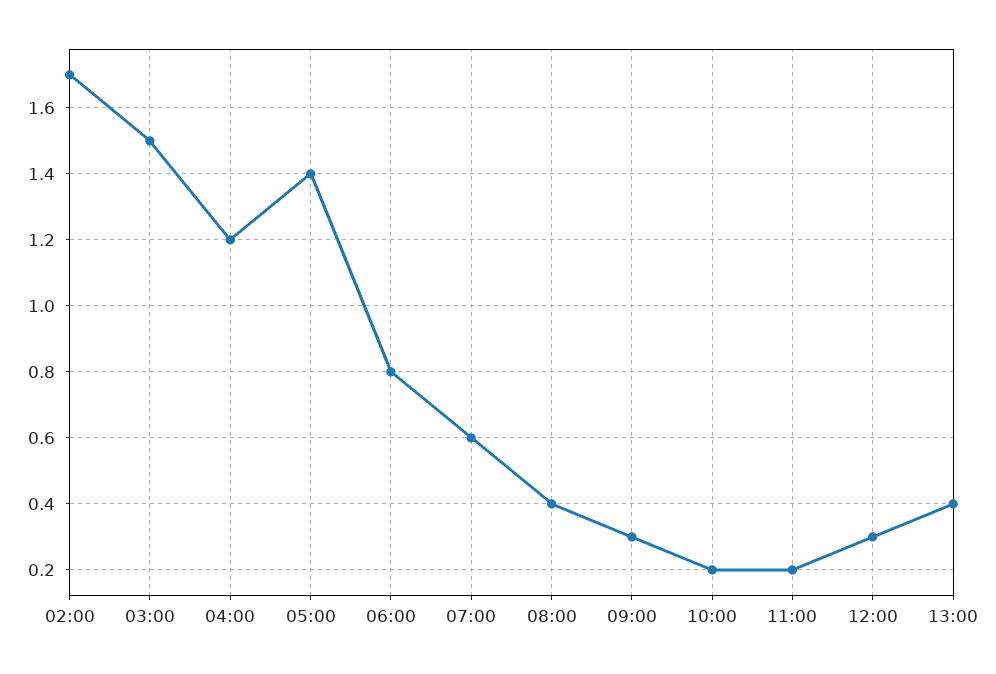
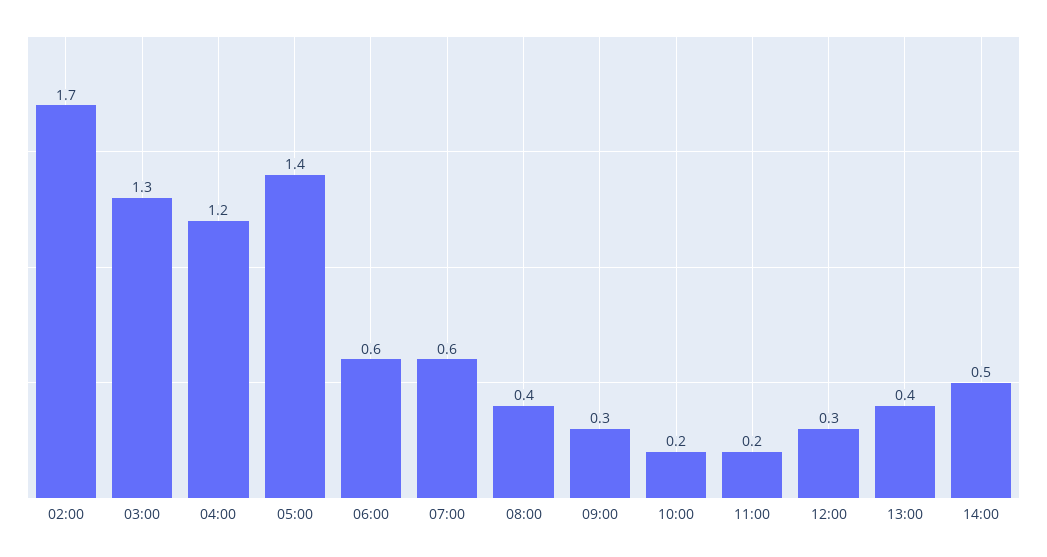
03:00: 1.5 -> 1.3
06:00: 0.8 -> 0.6
14:00: none -> 0.5

